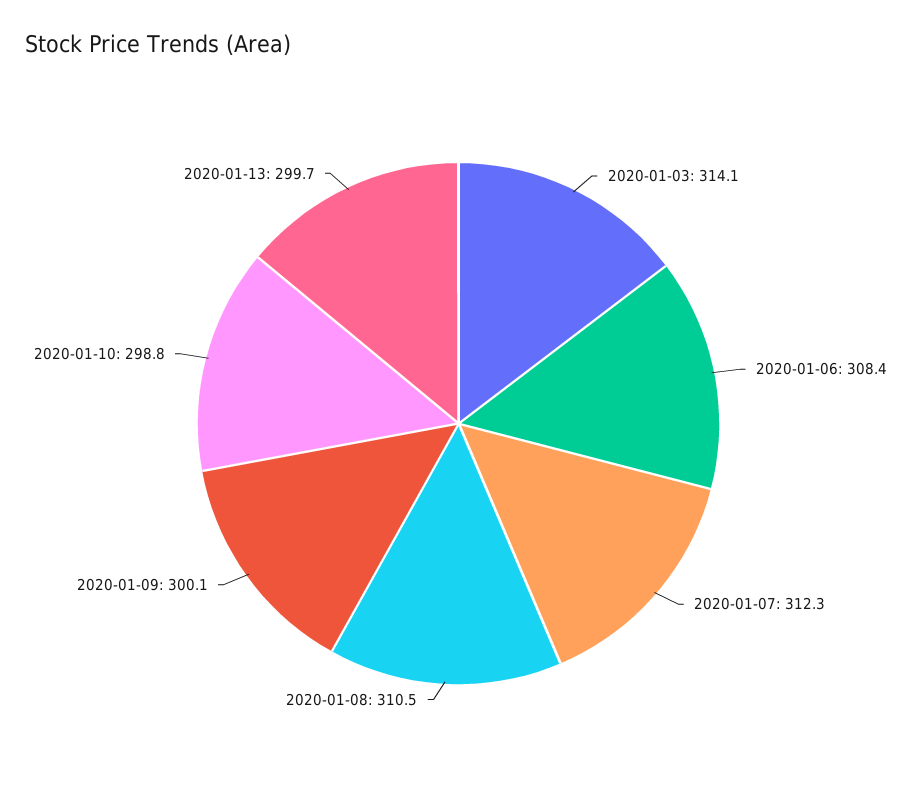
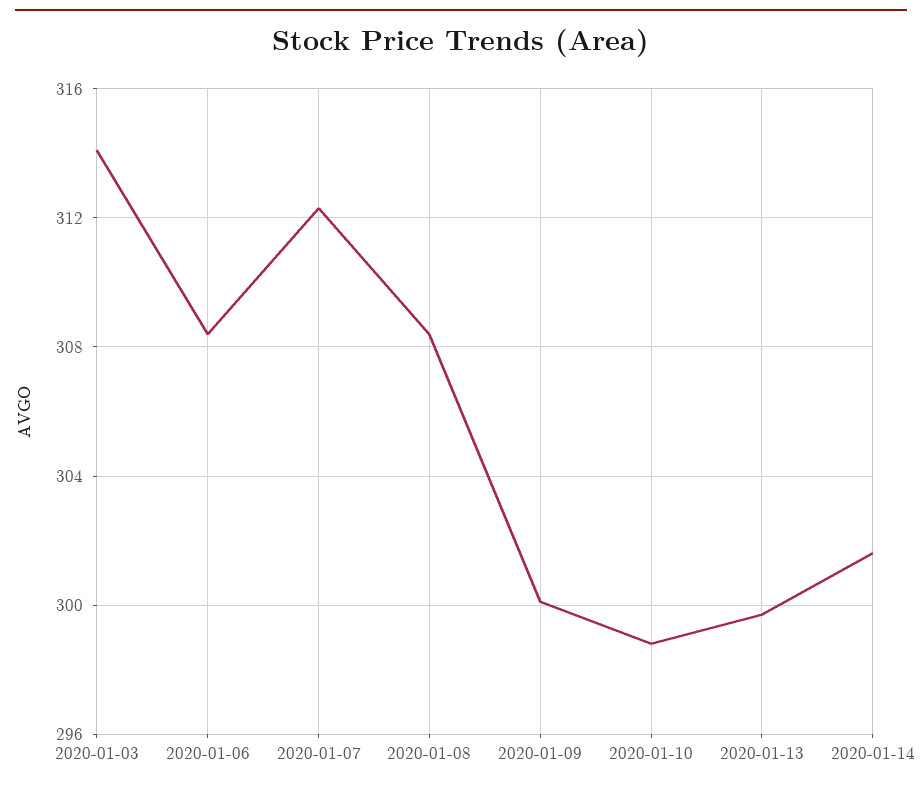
2020-01-08: 310.5 -> 308.5
2020-01-14: none -> 301.5

